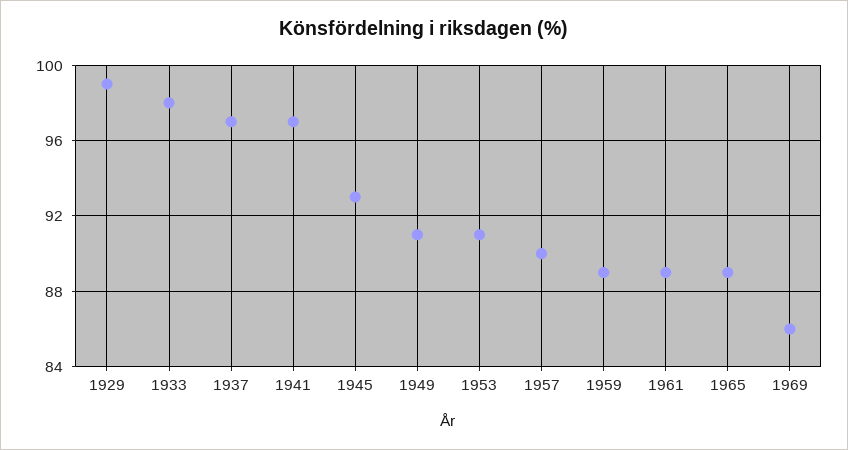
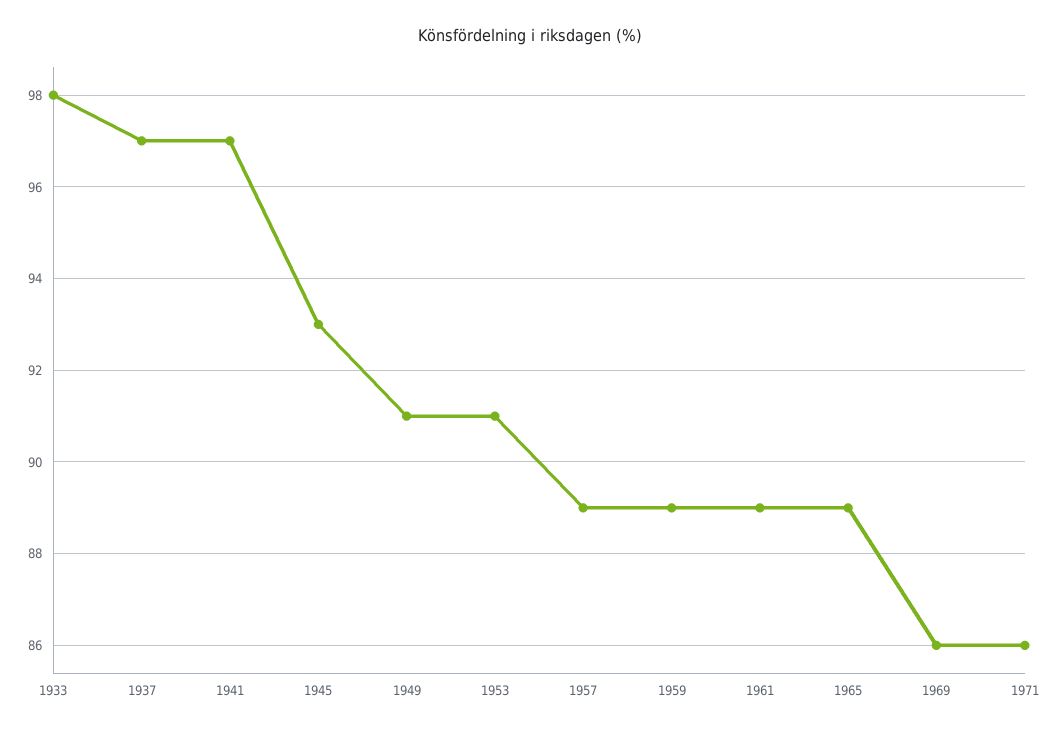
1929: 99 -> none
1957: 90 -> 89
1971: none -> 86

